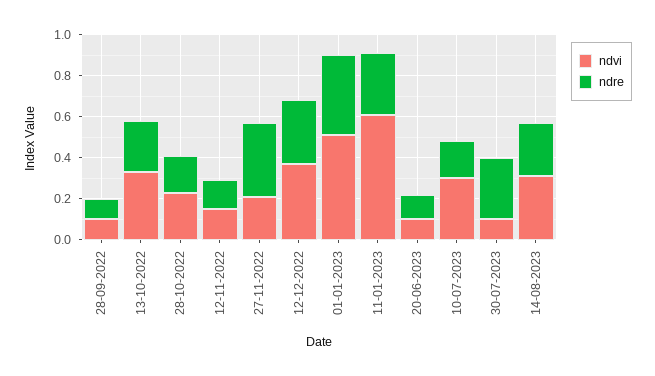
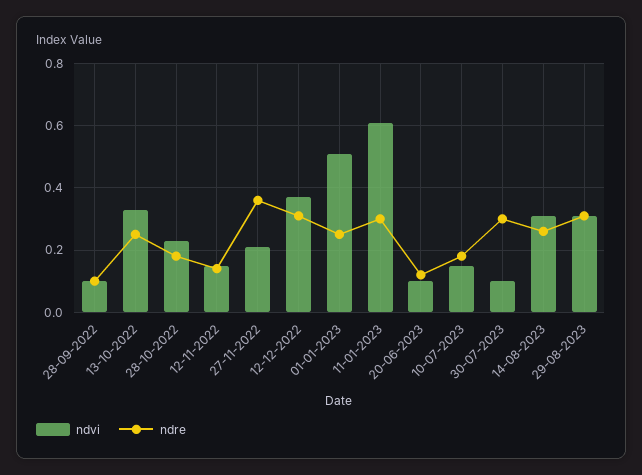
ndre, 01-01-2023: 0.4 -> 0.25
ndvi, 10-07-2023: 0.3 -> 0.15
ndvi, 29-08-2023: none -> 0.3
ndre, 29-08-2023: none -> 0.3

